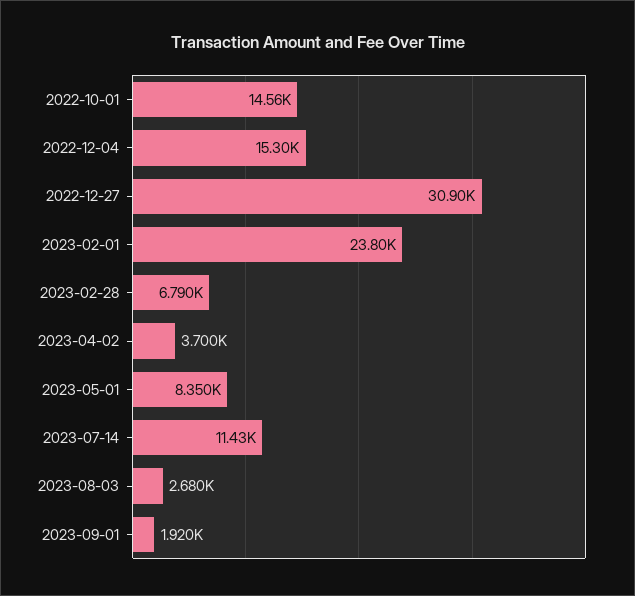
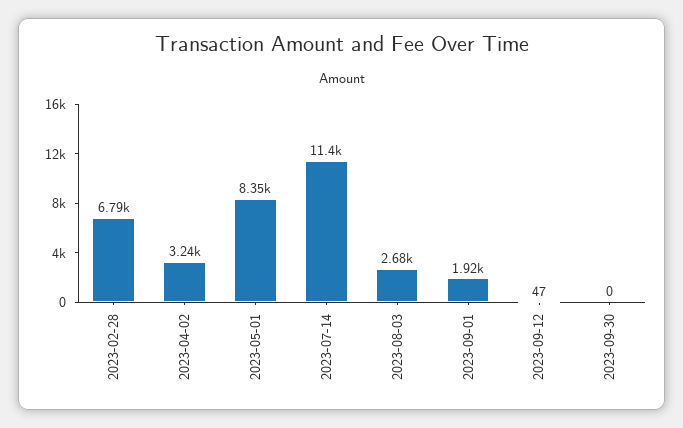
2022-10-01: 14560 -> none
2022-12-04: 15300 -> none
2022-12-27: 30900 -> none
2023-02-01: 23800 -> none
2023-04-02: 3700 -> 3240
2023-09-12: none -> 47
2023-09-30: none -> 0

